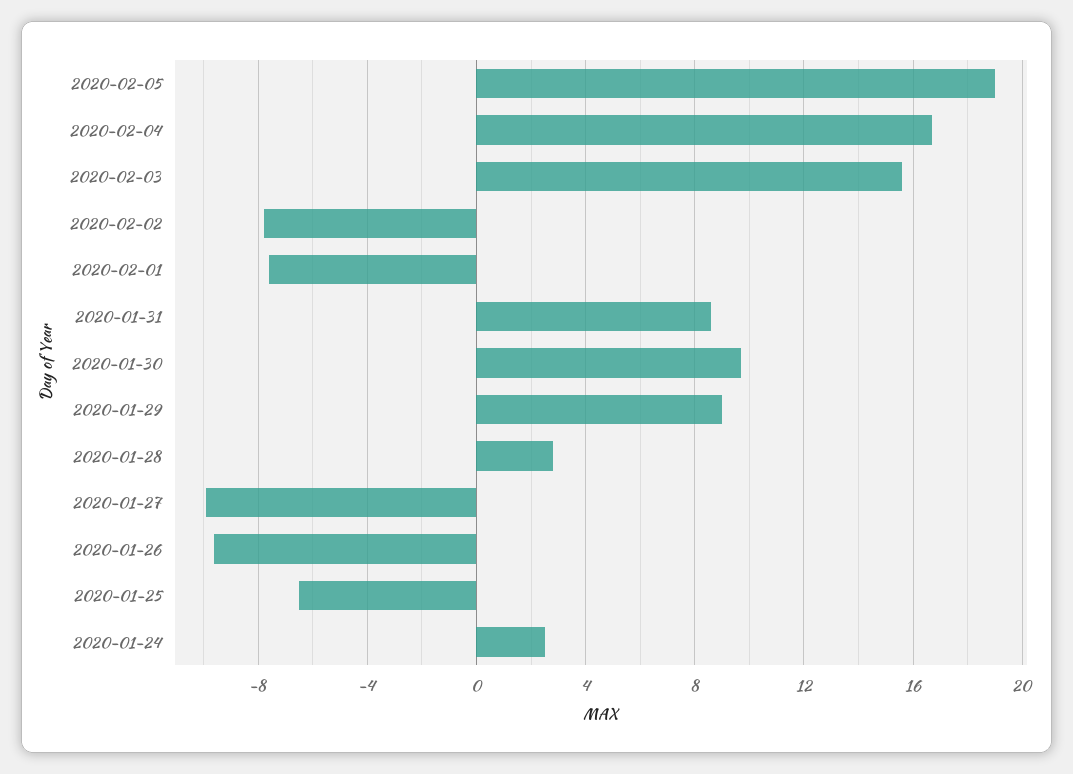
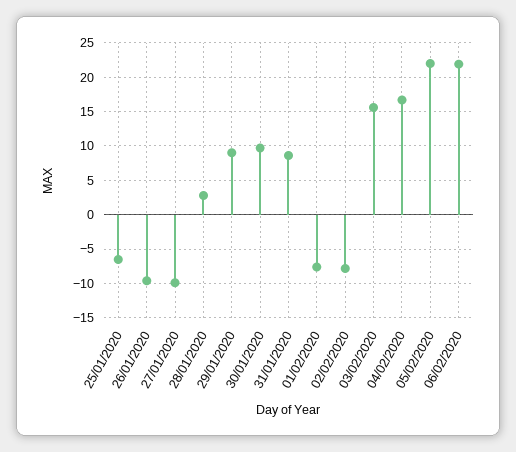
2020-02-05: 19 -> 22
2020-01-24: 2.5 -> none
06/02/2020: none -> 22

